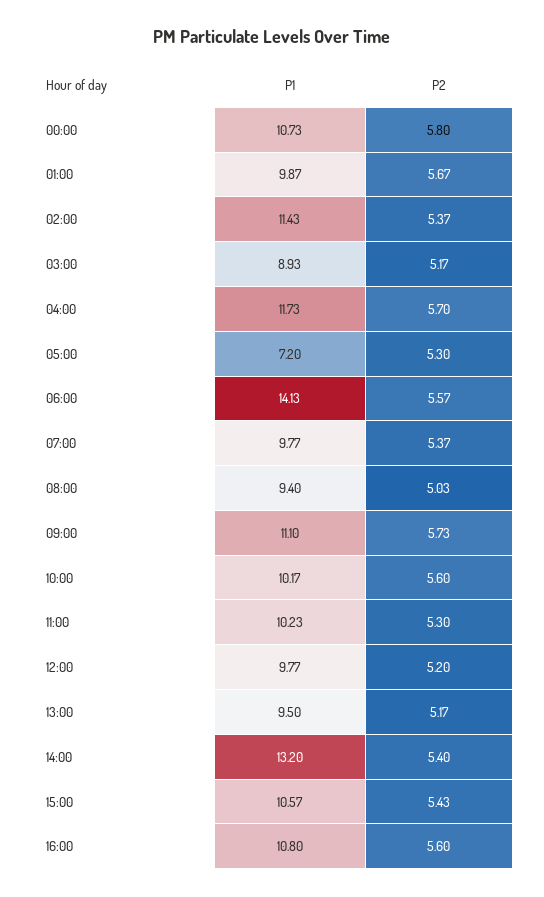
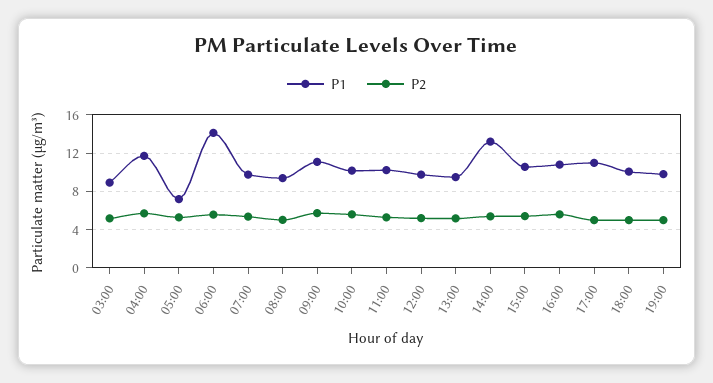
P1, 00:00: 10.73 -> none
P2, 00:00: 5.8 -> none
P1, 01:00: 9.87 -> none
P2, 01:00: 5.67 -> none
P1, 02:00: 11.43 -> none
P2, 02:00: 5.37 -> none
P1, 17:00: none -> 11
P2, 17:00: none -> 5
P1, 18:00: none -> 10
P2, 18:00: none -> 5
P1, 19:00: none -> 10
P2, 19:00: none -> 5

